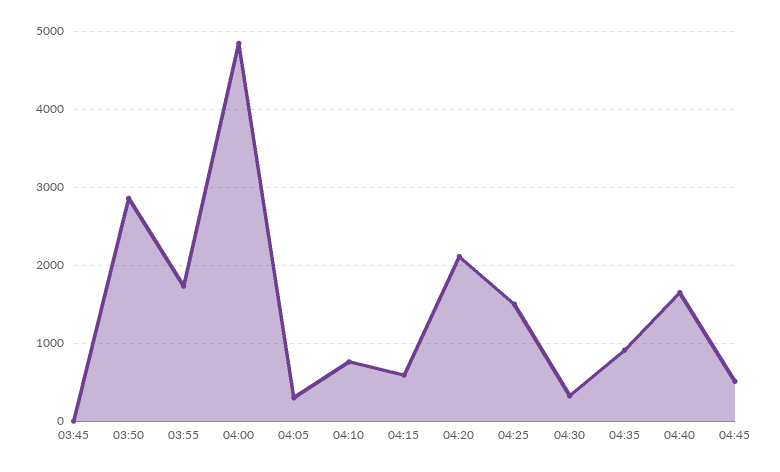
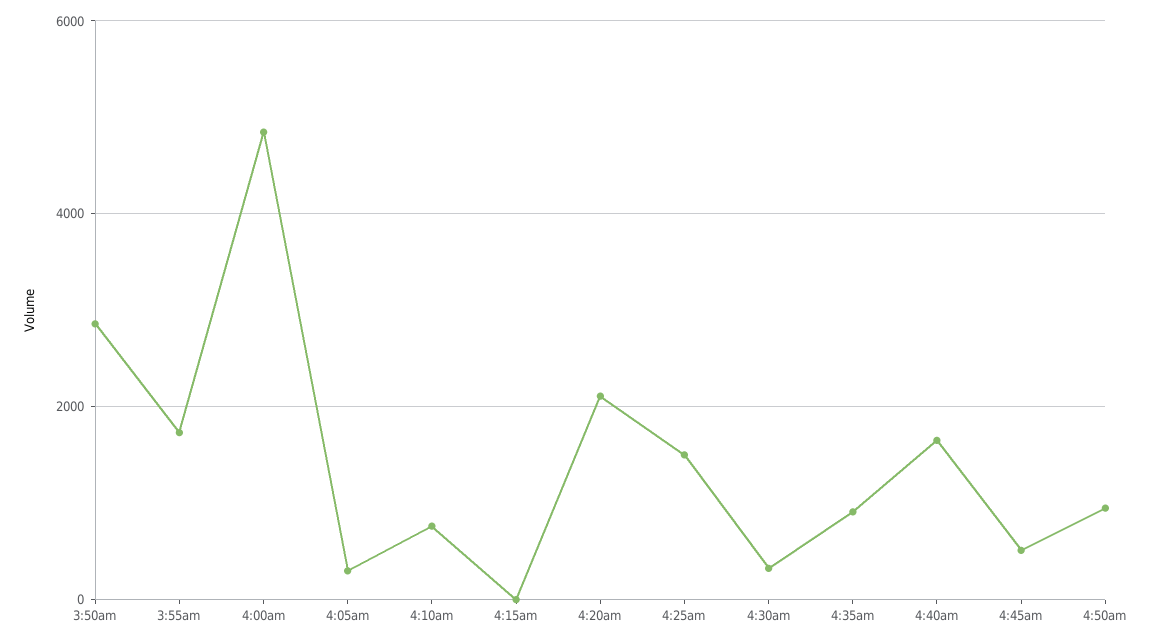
03:45: 0 -> none
04:15: 600 -> 0
4:50am: none -> 1000

